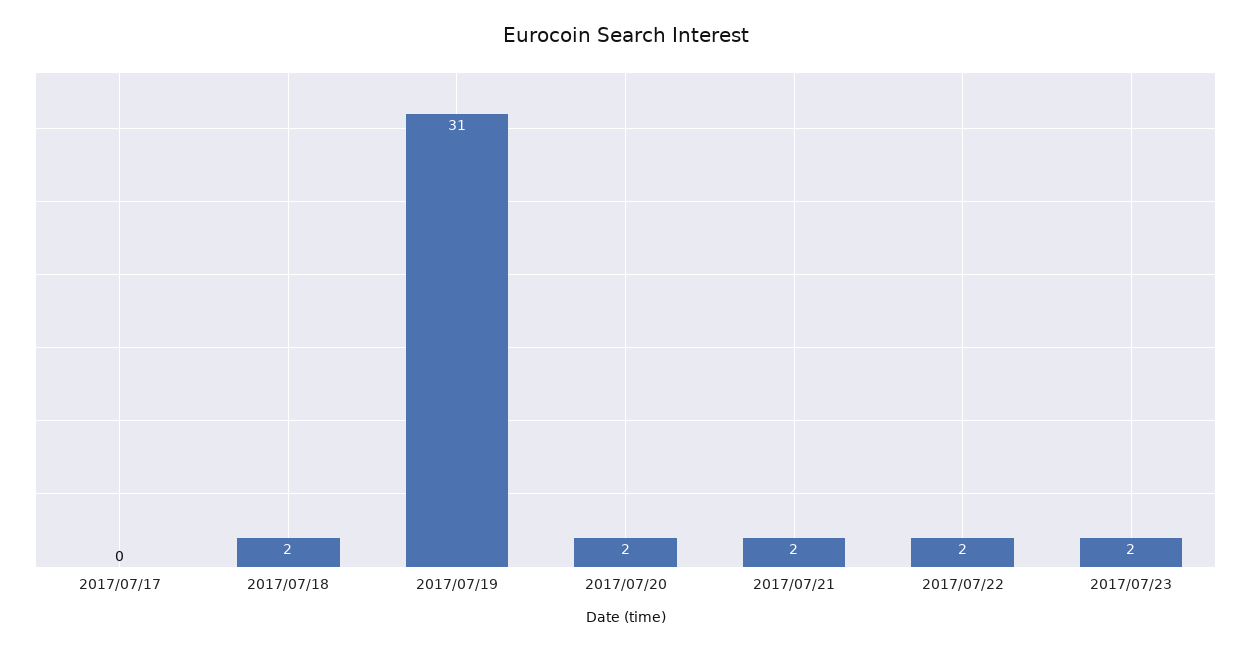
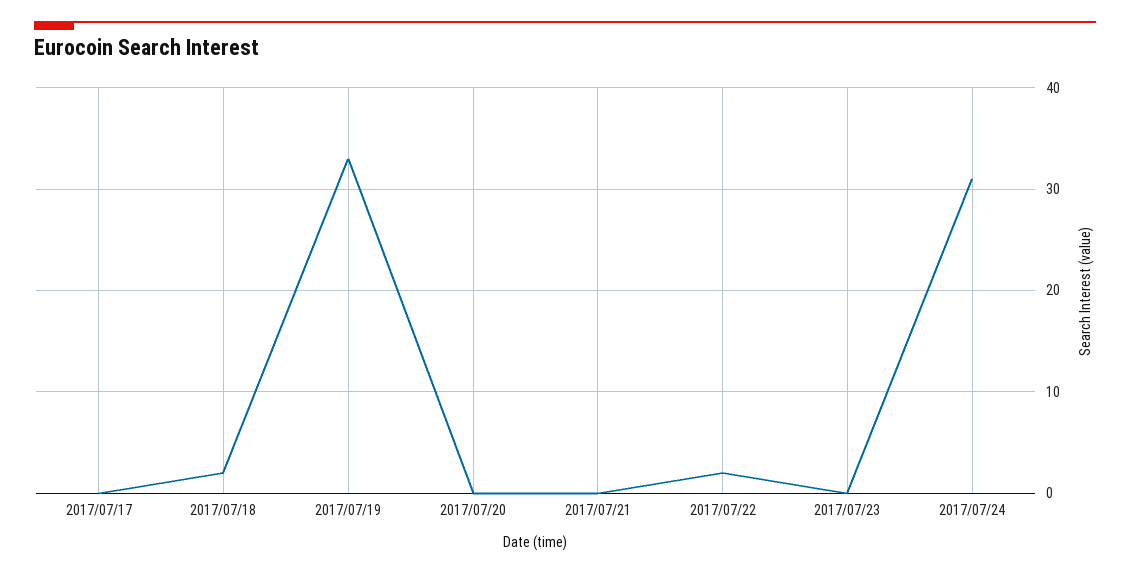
2017/07/19: 31 -> 33
2017/07/20: 2 -> 0
2017/07/21: 2 -> 0
2017/07/23: 2 -> 0
2017/07/24: none -> 31

